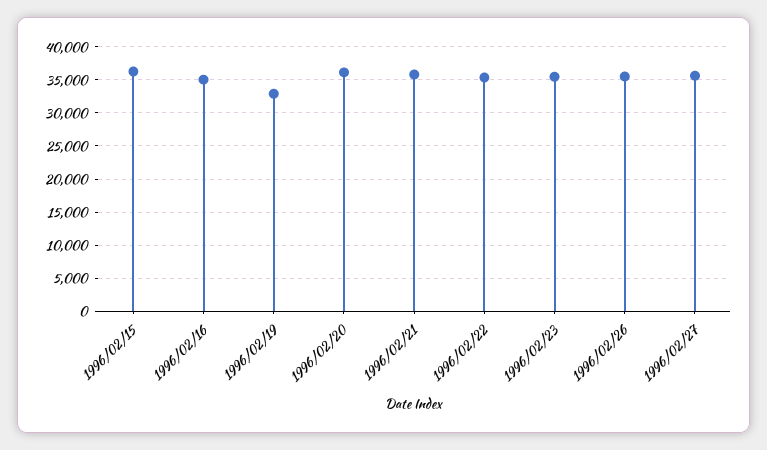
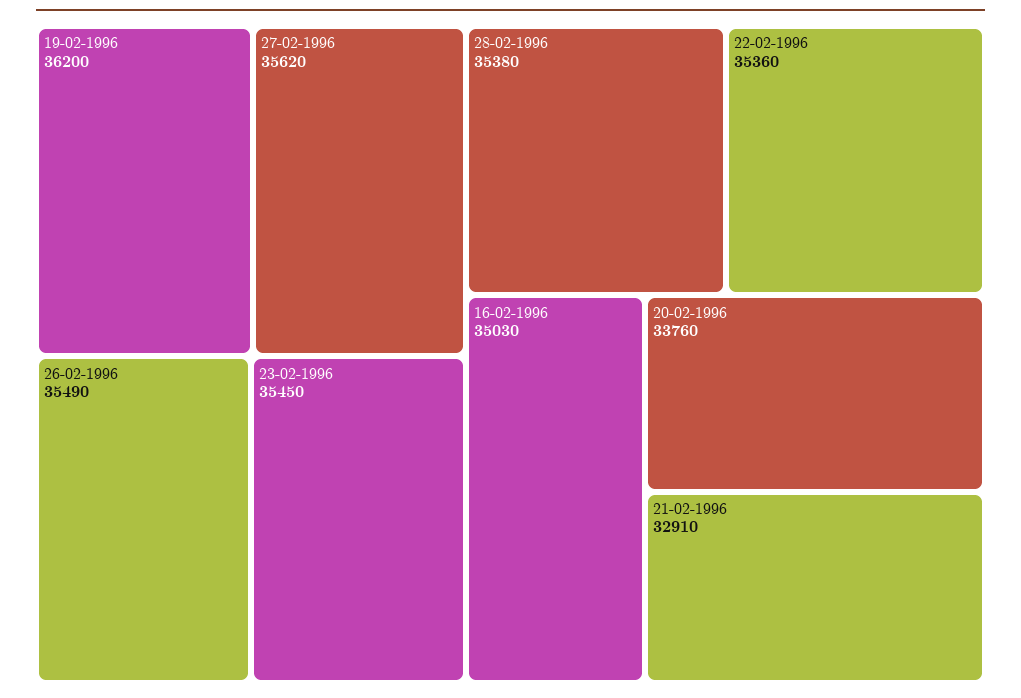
1996/02/15: 36000 -> none
1996/02/19: 33000 -> 36200
1996/02/20: 36000 -> 33760
1996/02/21: 36000 -> 32910
28-02-1996: none -> 35380

